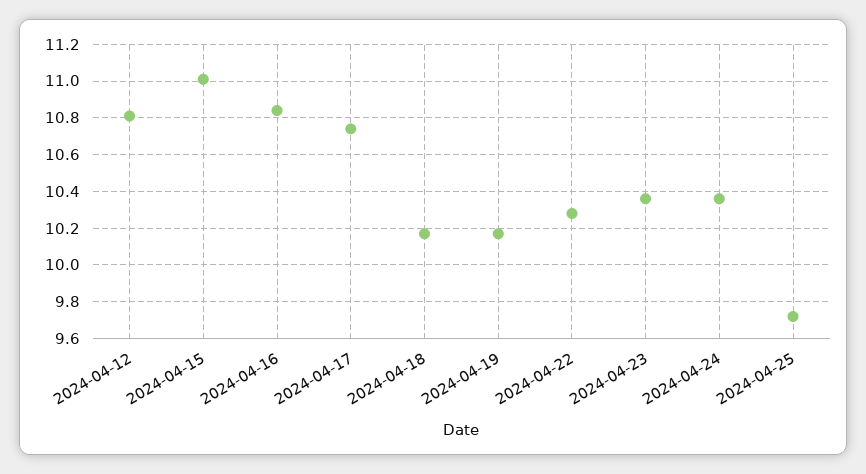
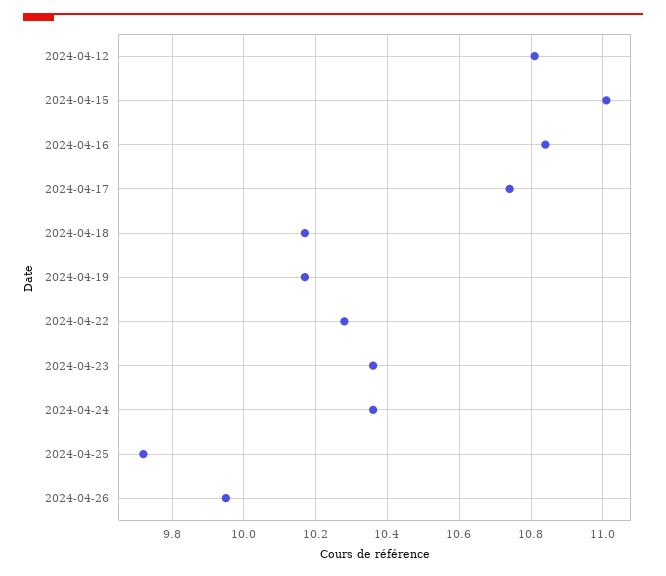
2024-04-26: none -> 9.95

